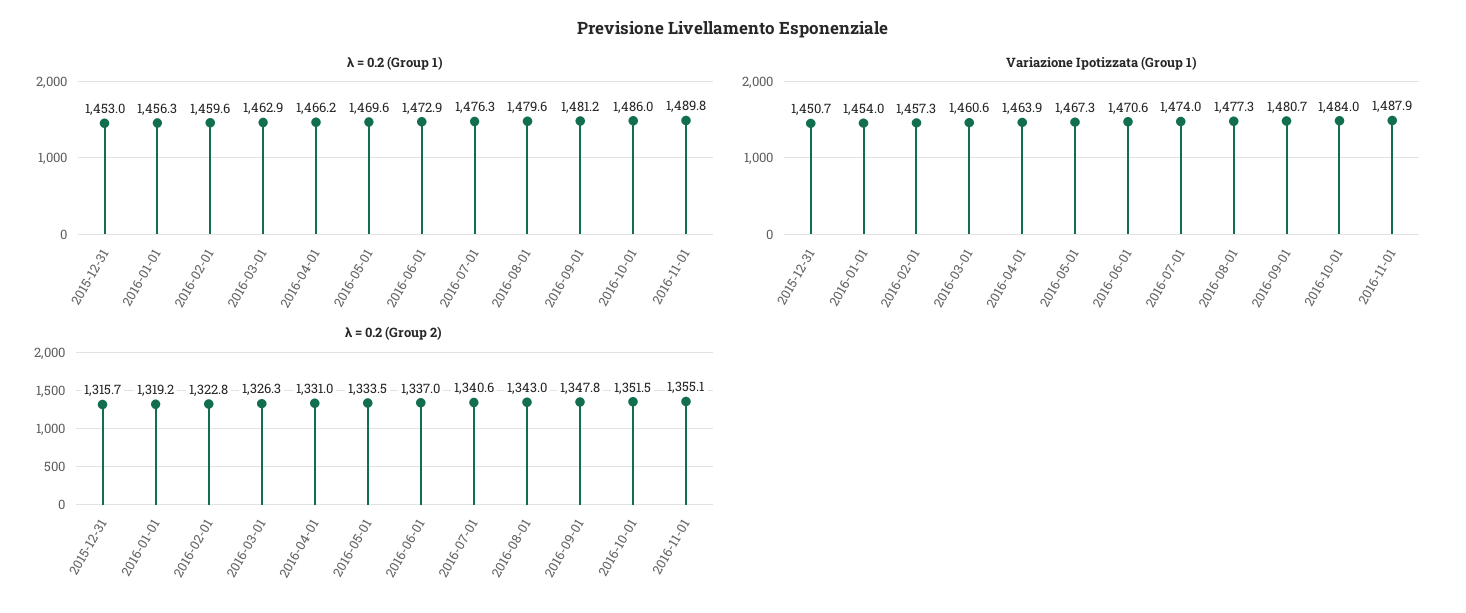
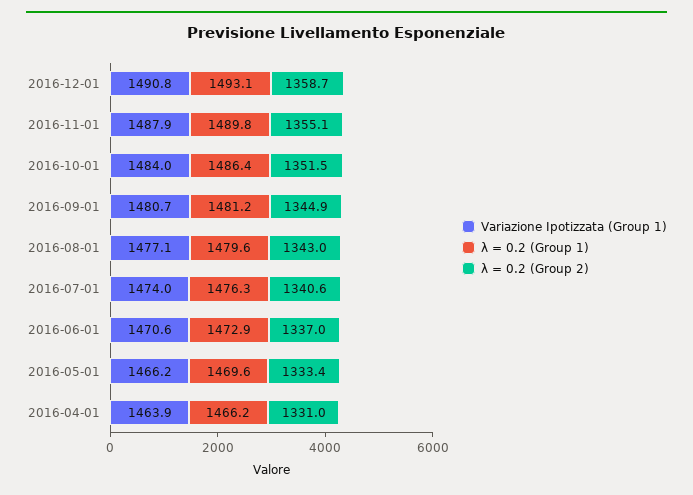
λ = 0.2 (Group 1), 2015-12-31: 1453 -> none
λ = 0.2 (Group 1), 2016-01-01: 1456.3 -> none
λ = 0.2 (Group 1), 2016-02-01: 1459.6 -> none
λ = 0.2 (Group 1), 2016-03-01: 1462.9 -> none
λ = 0.2 (Group 1), 2016-10-01: 1486 -> 1486.4
Variazione Ipotizzata (Group 1), 2015-12-31: 1450.7 -> none
Variazione Ipotizzata (Group 1), 2016-01-01: 1454 -> none
Variazione Ipotizzata (Group 1), 2016-02-01: 1457.3 -> none
Variazione Ipotizzata (Group 1), 2016-03-01: 1460.6 -> none
Variazione Ipotizzata (Group 1), 2016-05-01: 1467.3 -> 1466.2
Variazione Ipotizzata (Group 1), 2016-08-01: 1477.3 -> 1477.1
λ = 0.2 (Group 2), 2015-12-31: 1315.7 -> none
λ = 0.2 (Group 2), 2016-01-01: 1319.2 -> none
λ = 0.2 (Group 2), 2016-02-01: 1322.8 -> none
λ = 0.2 (Group 2), 2016-03-01: 1326.3 -> none
λ = 0.2 (Group 2), 2016-05-01: 1333.5 -> 1333.4
λ = 0.2 (Group 2), 2016-09-01: 1347.8 -> 1344.9
Variazione Ipotizzata (Group 1), 2016-12-01: none -> 1490.8
λ = 0.2 (Group 1), 2016-12-01: none -> 1493.1
λ = 0.2 (Group 2), 2016-12-01: none -> 1358.7

